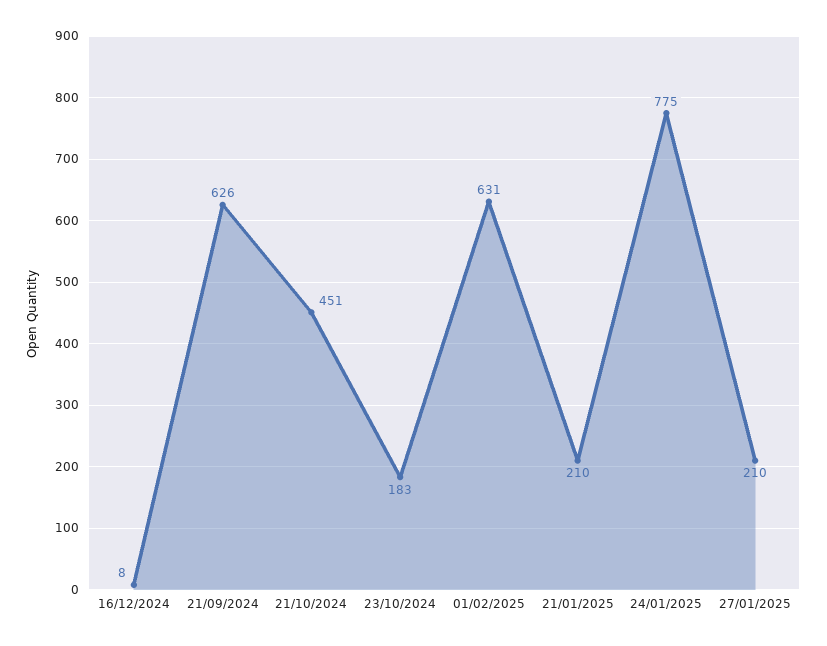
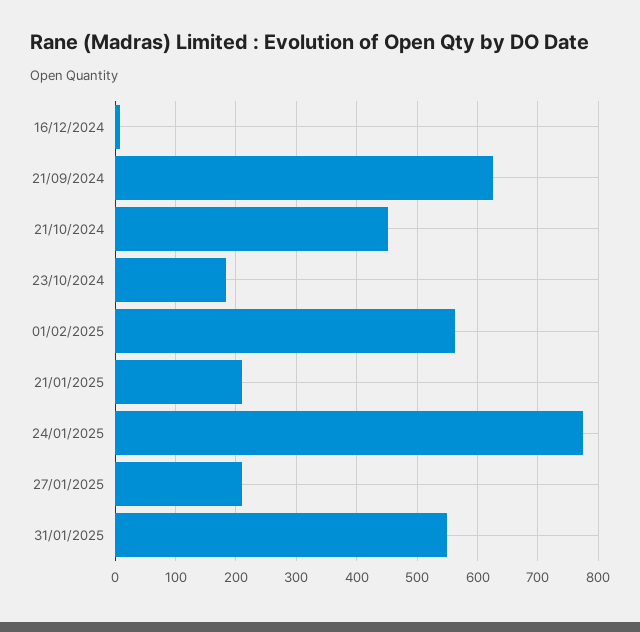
01/02/2025: 631 -> 560
31/01/2025: none -> 550

